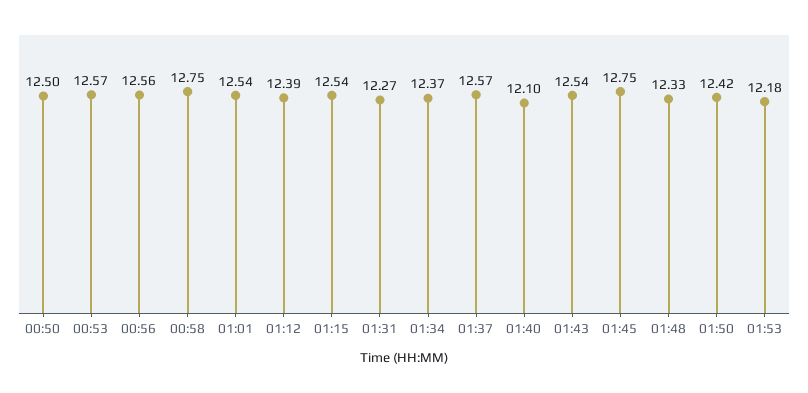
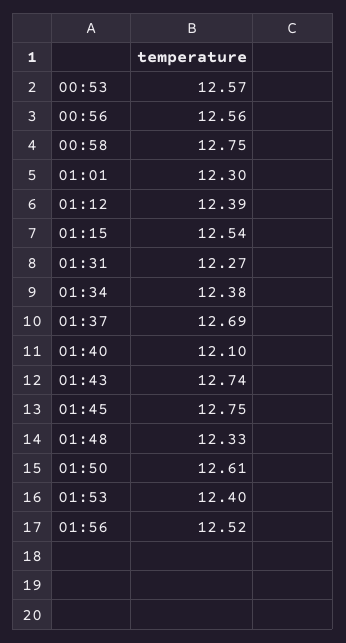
00:50: 12.5 -> none
01:01: 12.54 -> 12.3
01:34: 12.37 -> 12.38
01:37: 12.57 -> 12.69
01:43: 12.54 -> 12.74
01:50: 12.42 -> 12.61
01:53: 12.18 -> 12.4
01:56: none -> 12.52

